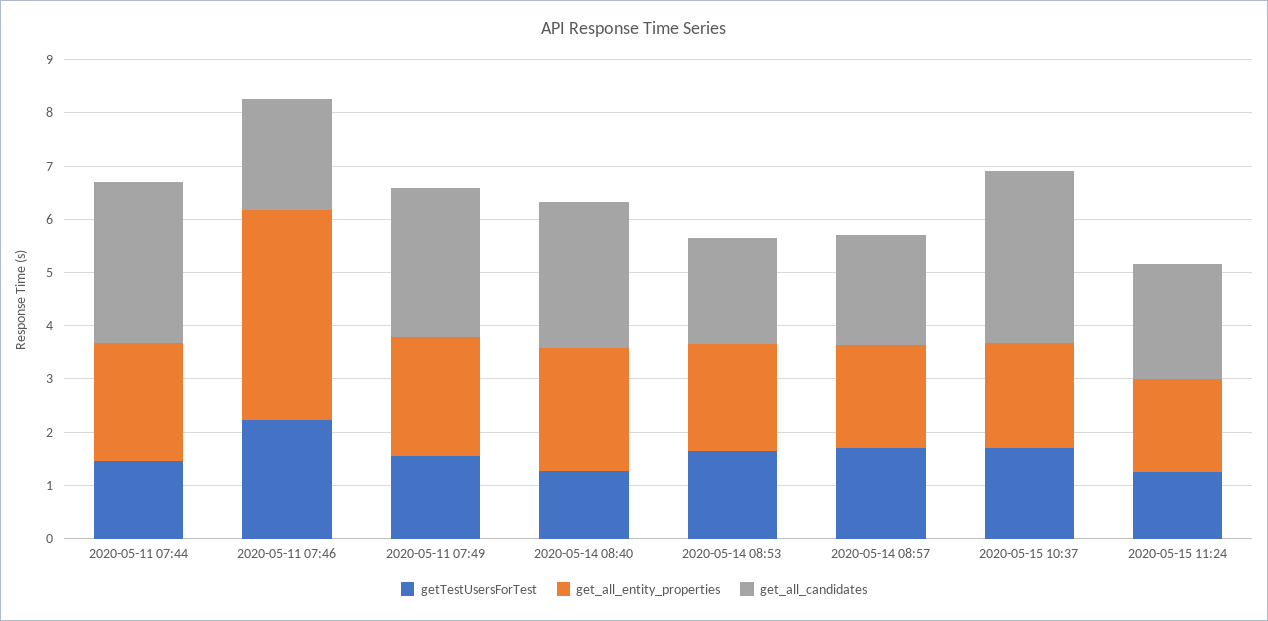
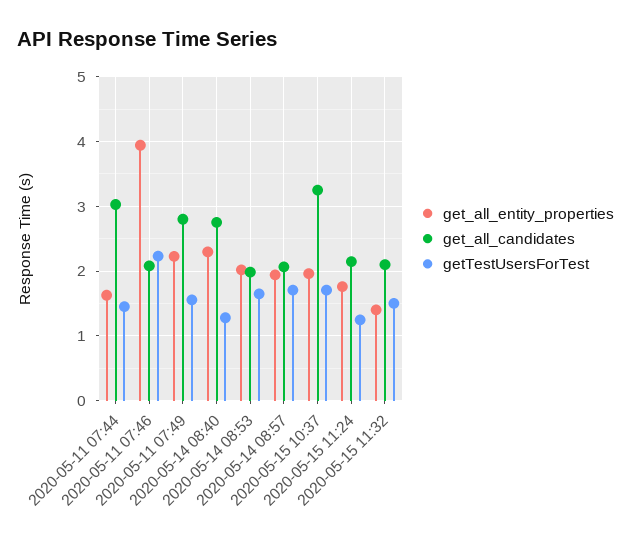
get_all_entity_properties, 2020-05-11 07:44: 2.2 -> 1.6
get_all_entity_properties, 2020-05-15 11:32: none -> 1.4
get_all_candidates, 2020-05-15 11:32: none -> 2.1
getTestUsersForTest, 2020-05-15 11:32: none -> 1.5

